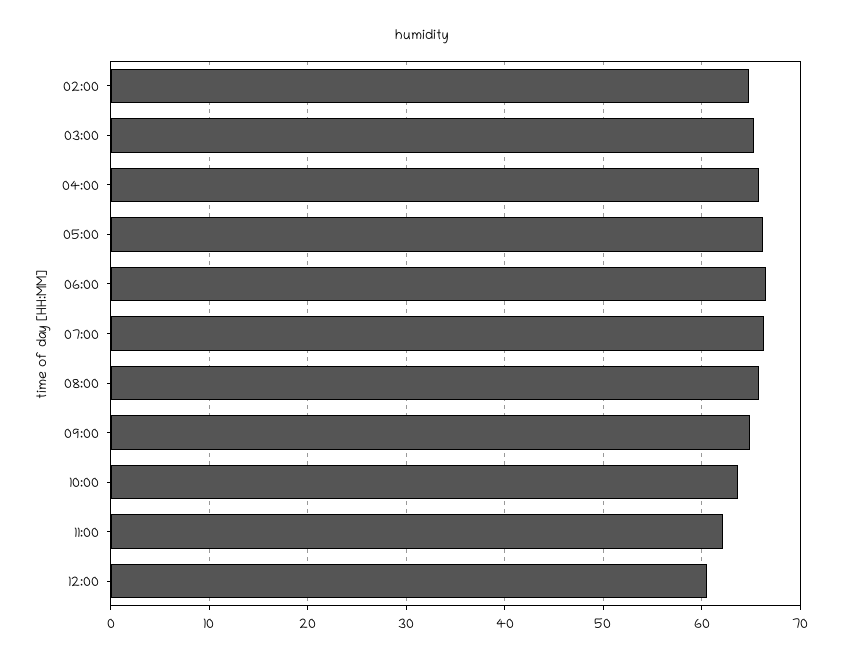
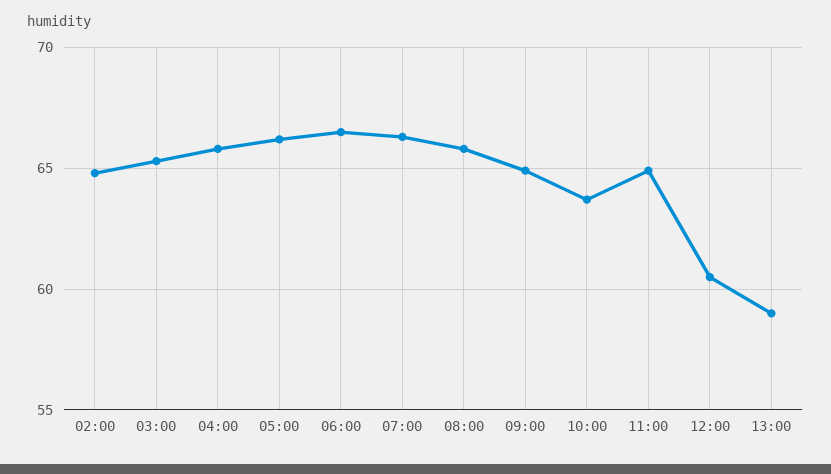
11:00: 62 -> 65
13:00: none -> 59

